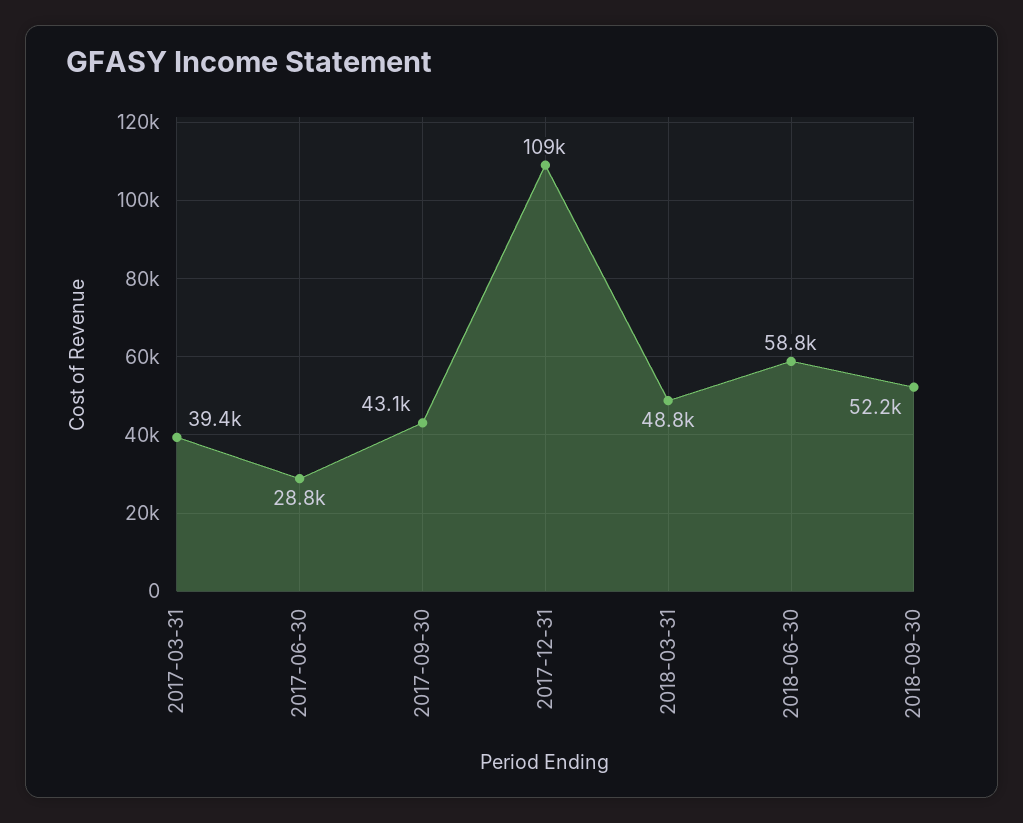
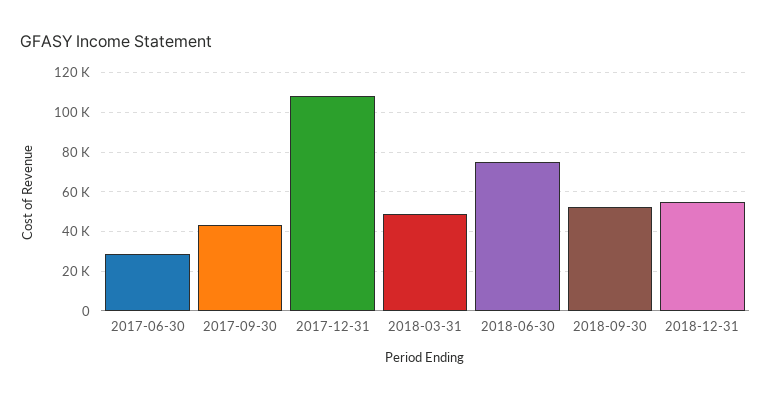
2017-03-31: 39400 -> none
2018-06-30: 58800 -> 75000
2018-12-31: none -> 55000

